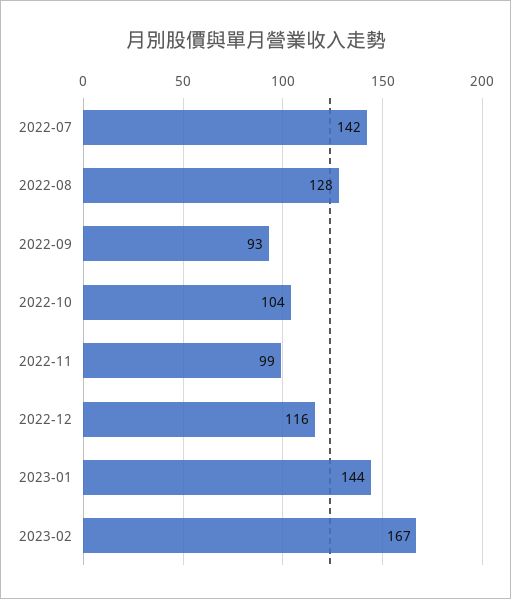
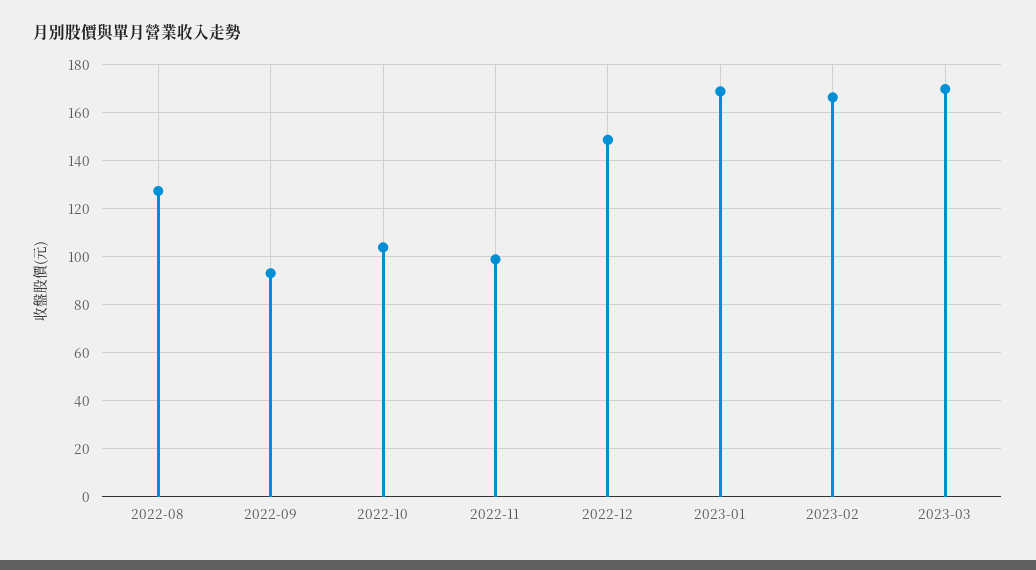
2022-07: 142 -> none
2022-12: 116 -> 150
2023-01: 144 -> 170
2023-03: none -> 170

